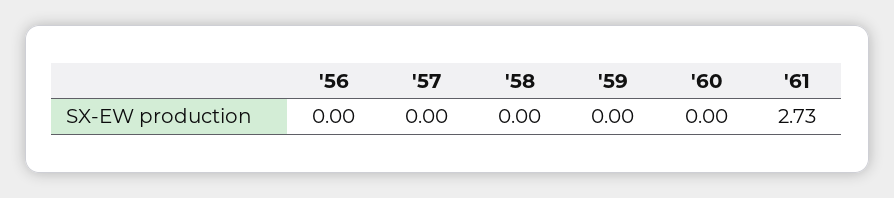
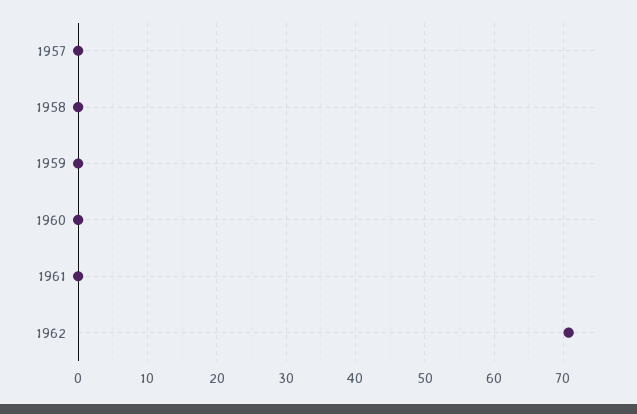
'56: 0 -> none
'61: 2.73 -> 0
1962: none -> 71

